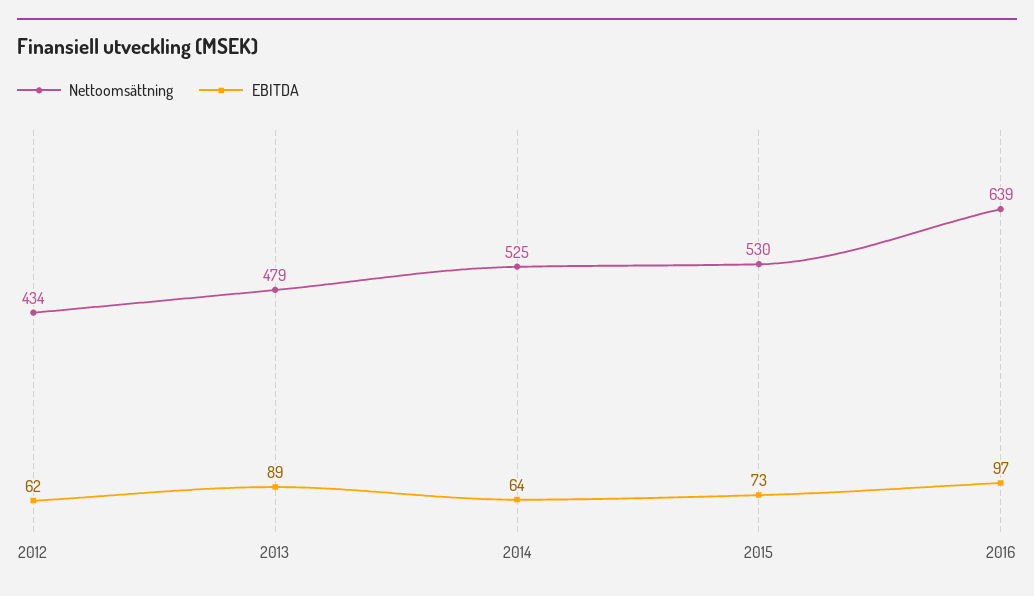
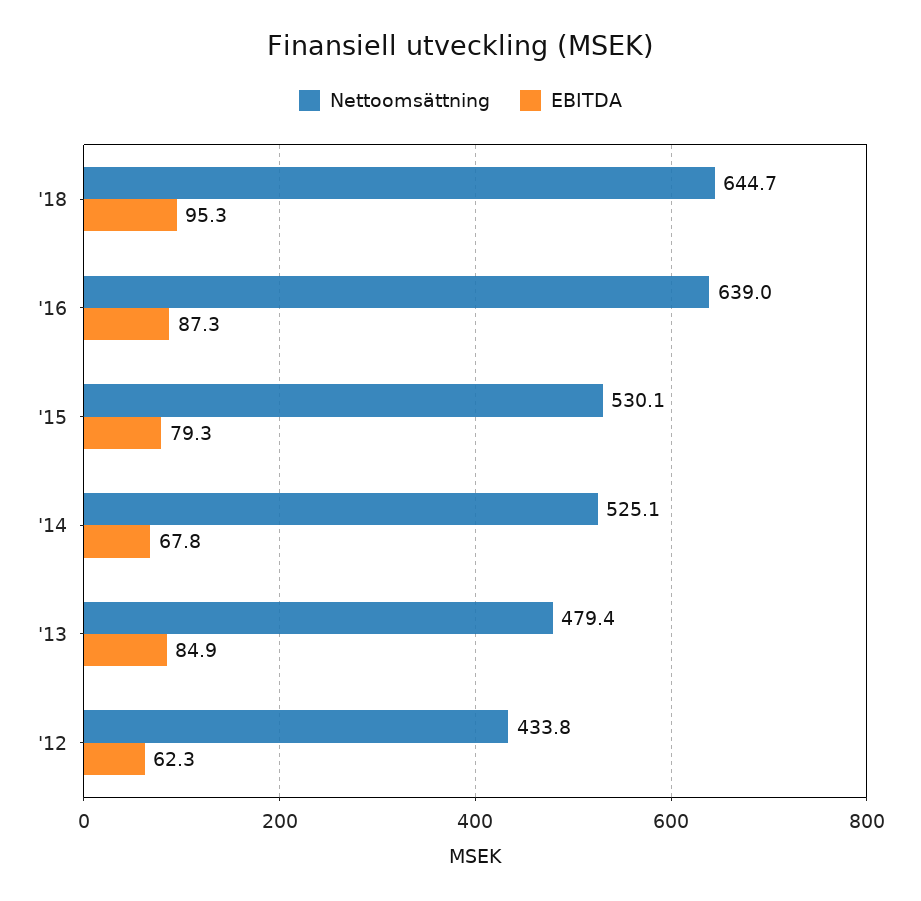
EBITDA, 2013: 89 -> 84.9
EBITDA, 2014: 64 -> 67.8
EBITDA, 2015: 73 -> 79.3
EBITDA, 2016: 97 -> 87.3
Nettoomsättning, '18: none -> 644.7
EBITDA, '18: none -> 95.3

